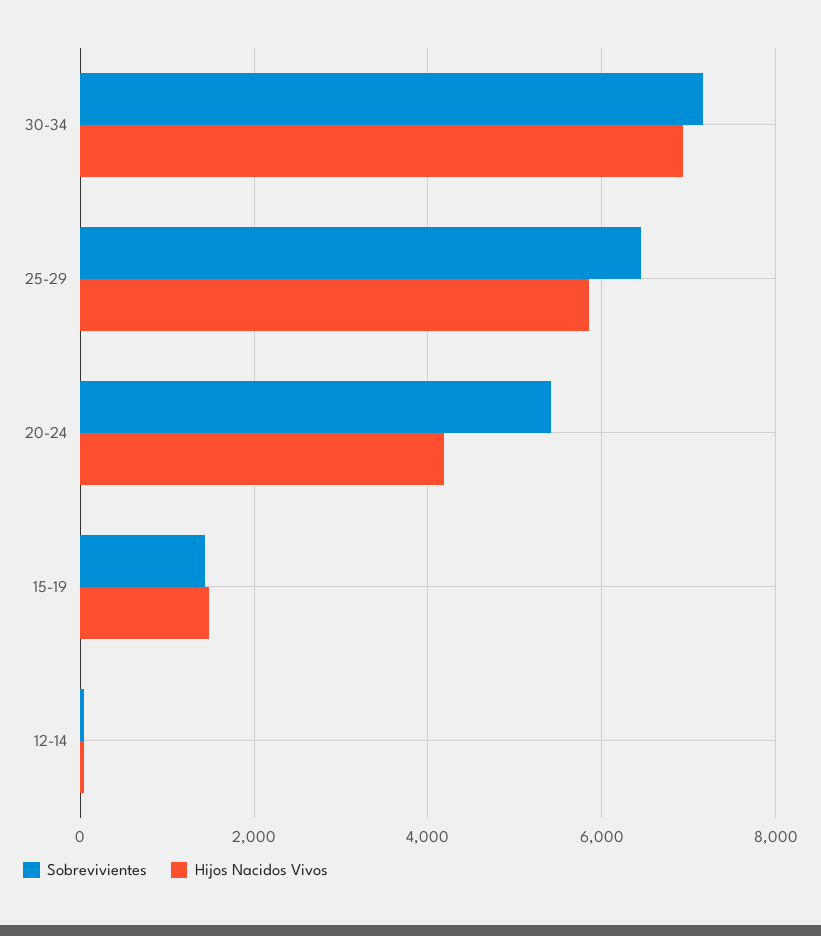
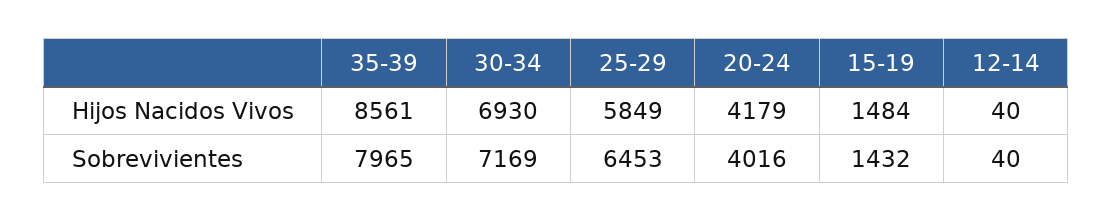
Sobrevivientes, 20-24: 5400 -> 4016
Hijos Nacidos Vivos, 35-39: none -> 8561
Sobrevivientes, 35-39: none -> 7965

